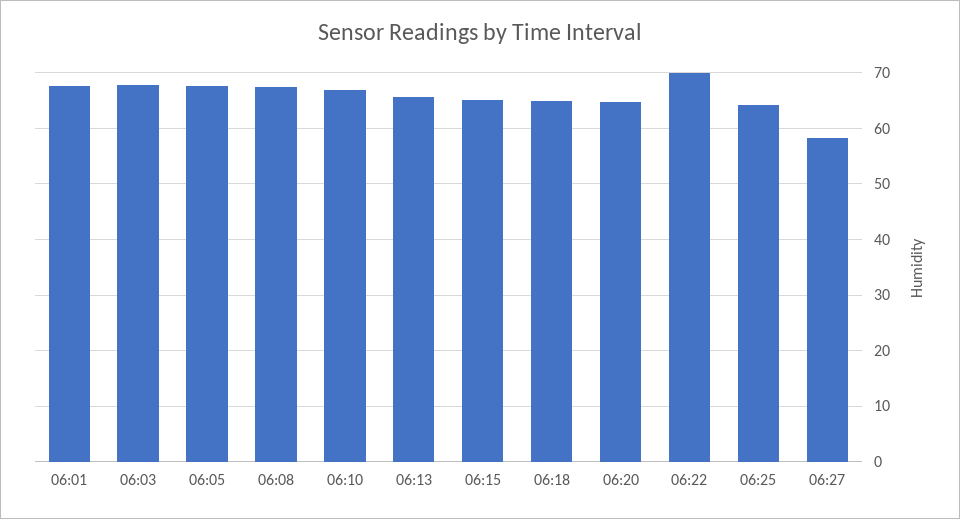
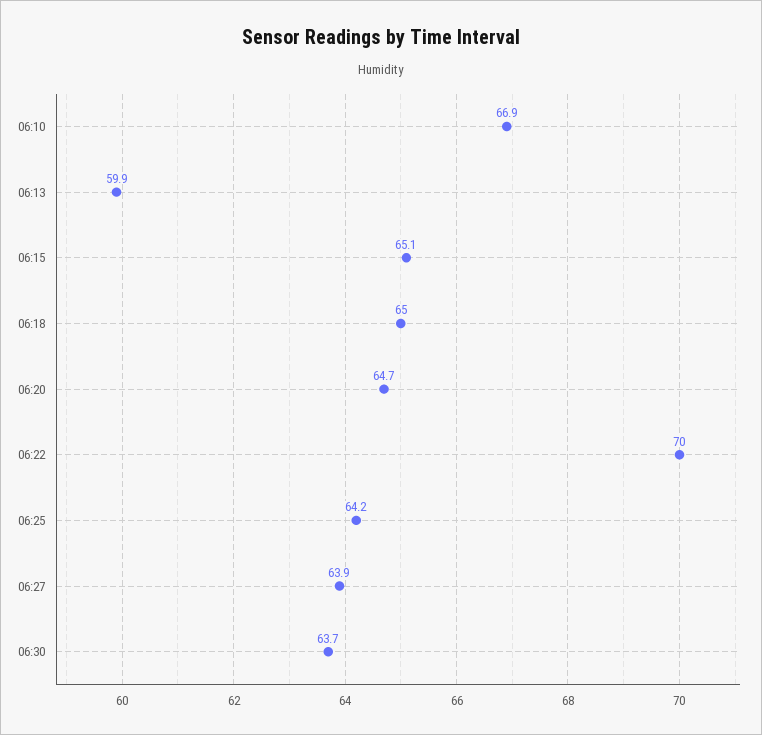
06:01: 68 -> none
06:03: 68 -> none
06:05: 68 -> none
06:08: 68 -> none
06:13: 66 -> 59.9
06:27: 58 -> 63.9
06:30: none -> 63.7

